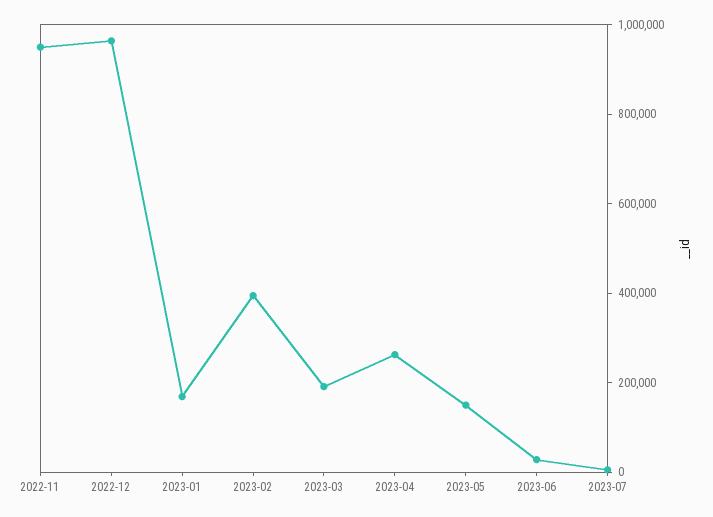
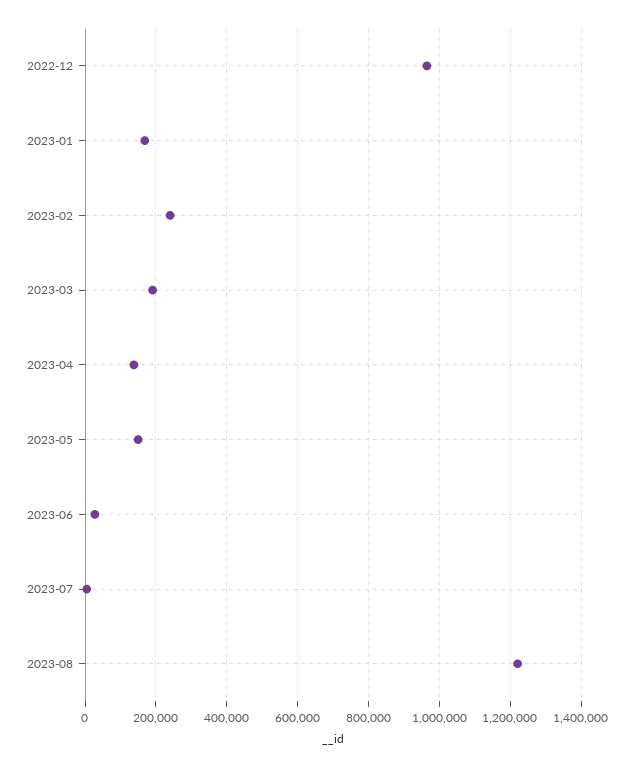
2022-11: 950000 -> none
2023-02: 400000 -> 240000
2023-04: 250000 -> 140000
2023-08: none -> 1220000

